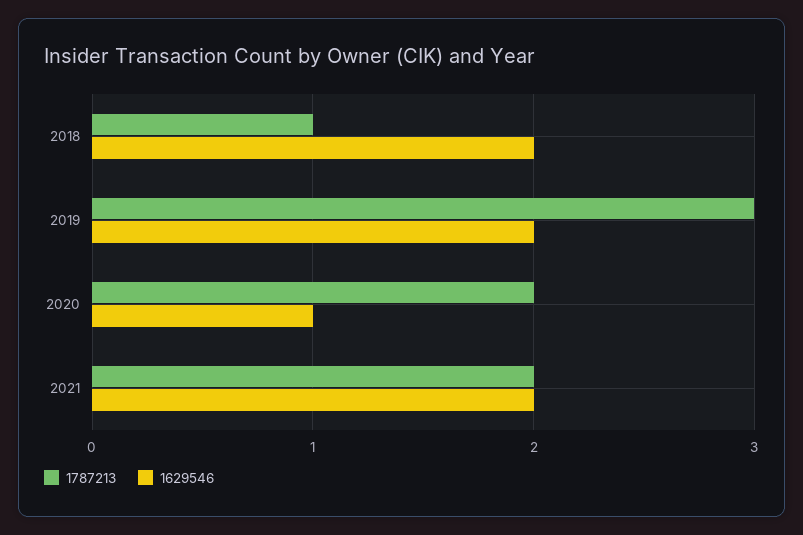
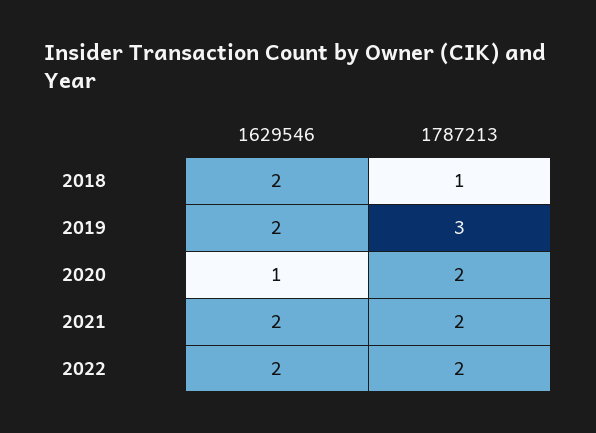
1629546, 2022: none -> 2
1787213, 2022: none -> 2

